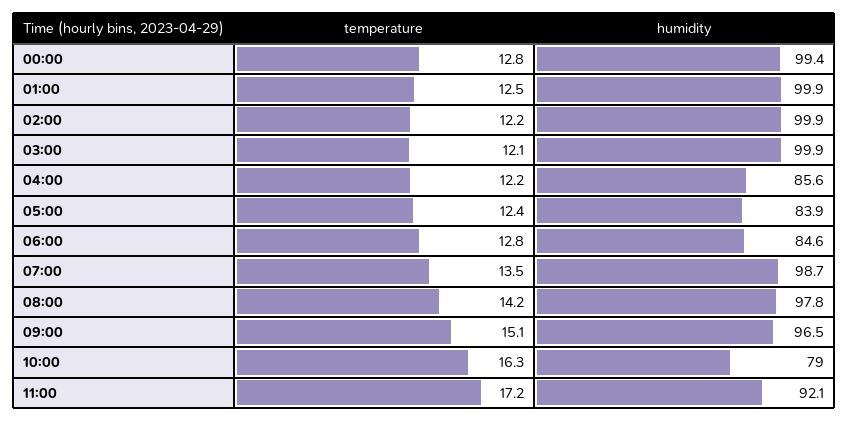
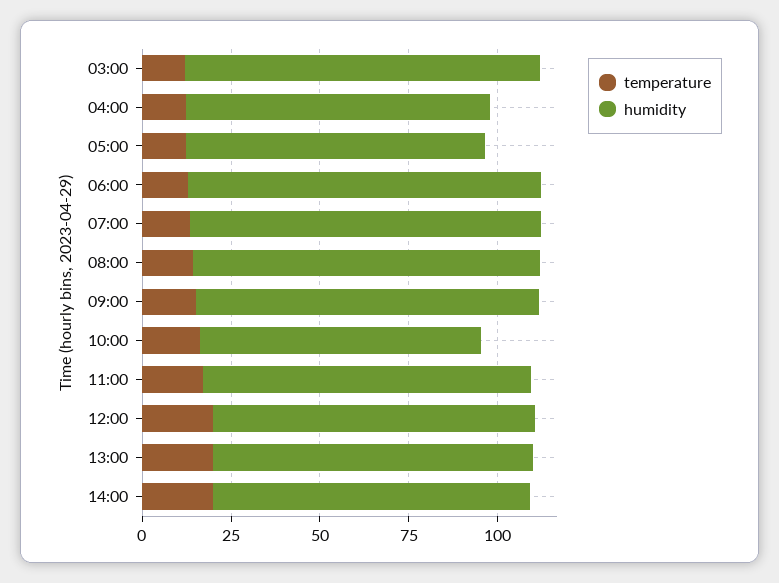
temperature, 00:00: 12.8 -> none
humidity, 00:00: 99.4 -> none
temperature, 01:00: 12.5 -> none
humidity, 01:00: 99.9 -> none
temperature, 02:00: 12.2 -> none
humidity, 02:00: 99.9 -> none
humidity, 06:00: 84.6 -> 100
temperature, 12:00: none -> 20
humidity, 12:00: none -> 90
temperature, 13:00: none -> 20
humidity, 13:00: none -> 90
temperature, 14:00: none -> 20
humidity, 14:00: none -> 90

